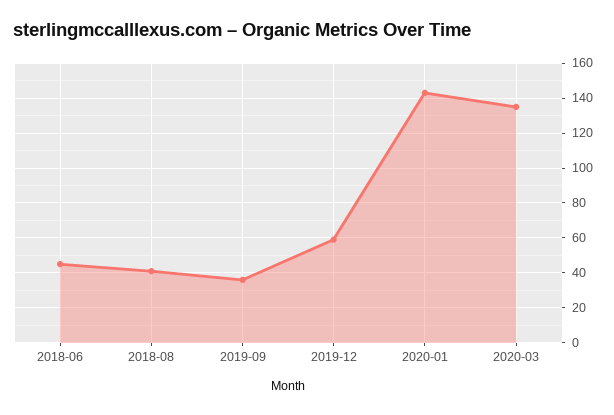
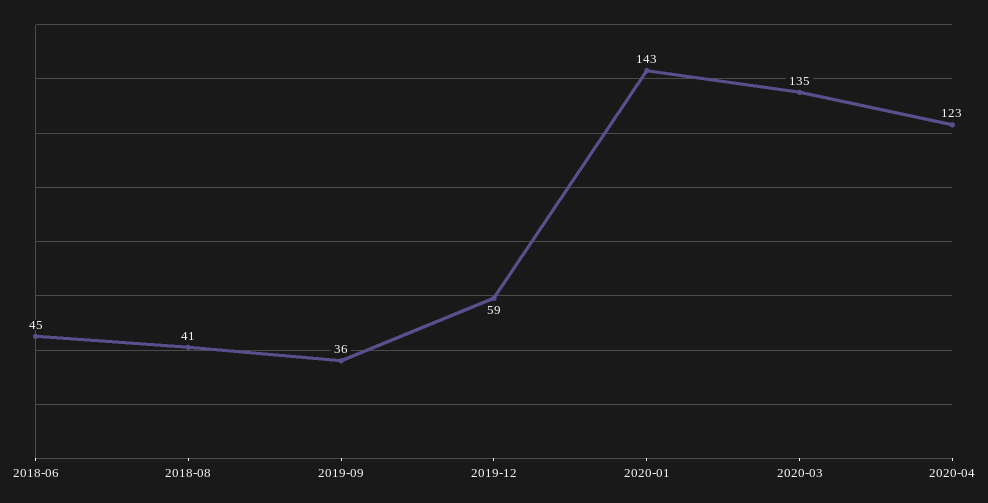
2020-04: none -> 123

